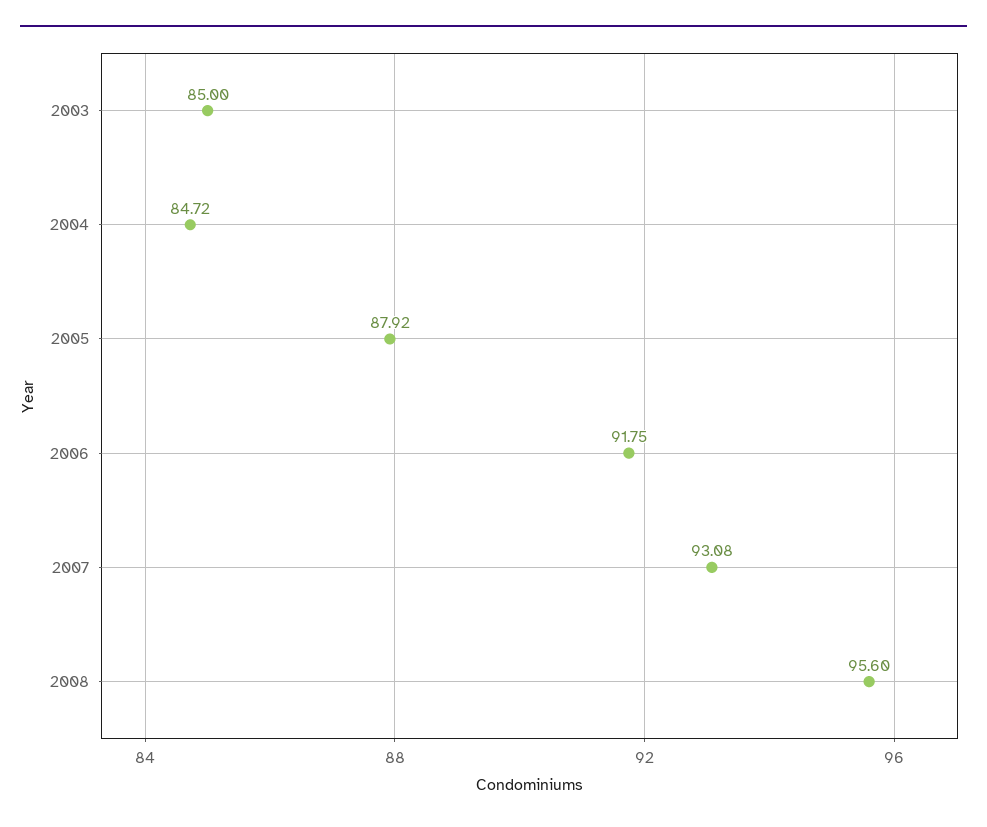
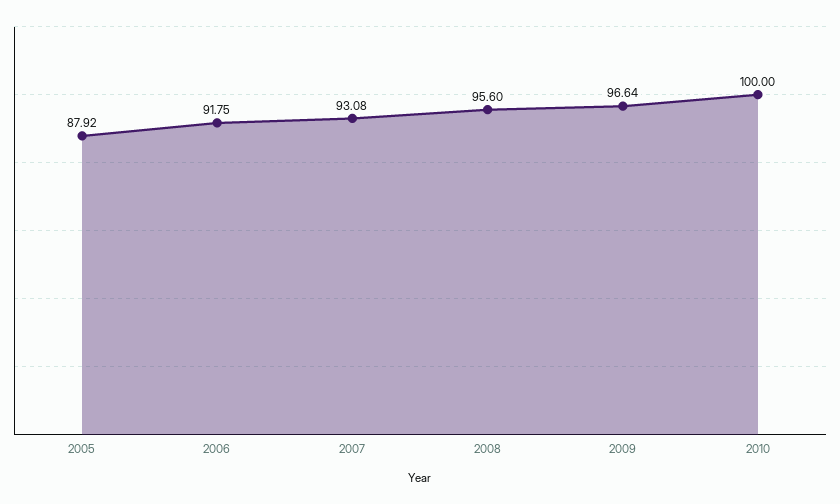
2003: 85 -> none
2004: 84.72 -> none
2009: none -> 96.64
2010: none -> 100

